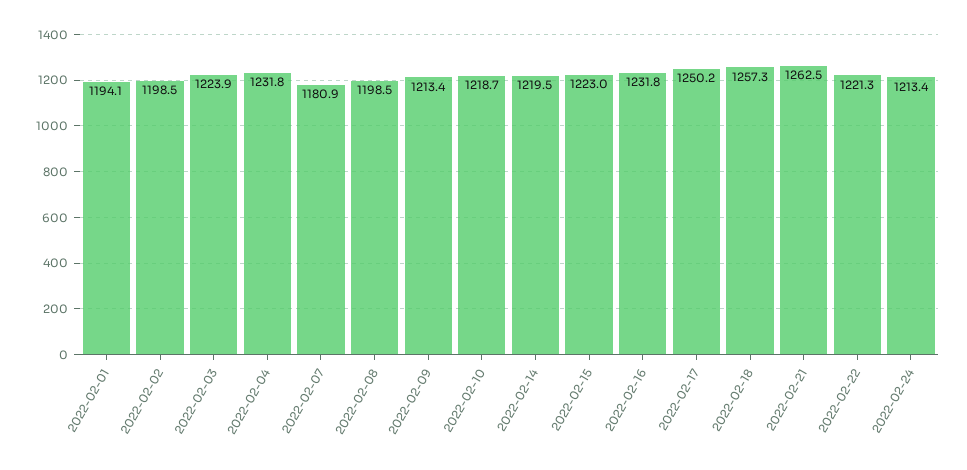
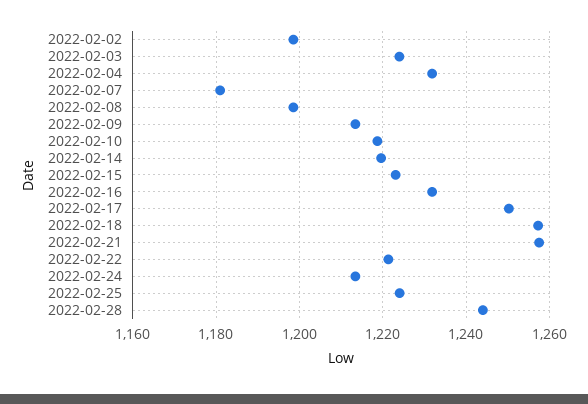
2022-02-01: 1194.1 -> none
2022-02-21: 1262.5 -> 1258
2022-02-25: none -> 1224
2022-02-28: none -> 1244

